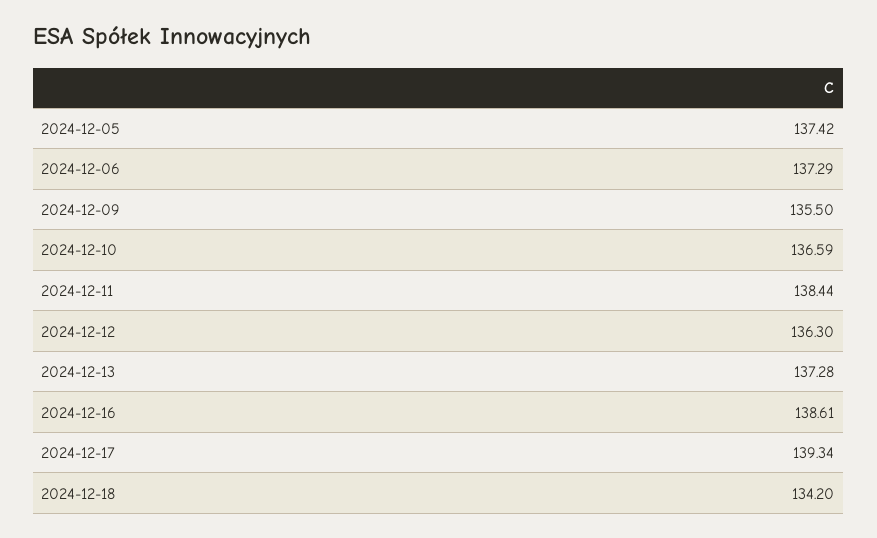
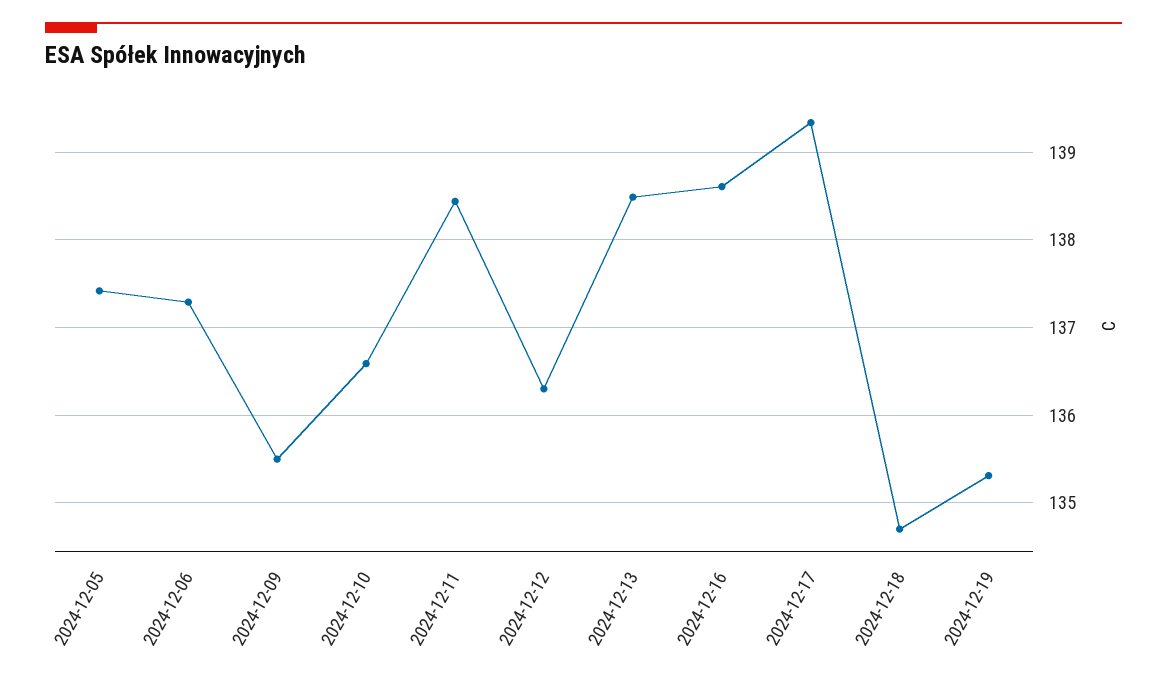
2024-12-13: 137.28 -> 138.5
2024-12-18: 134.2 -> 134.7
2024-12-19: none -> 135.3

